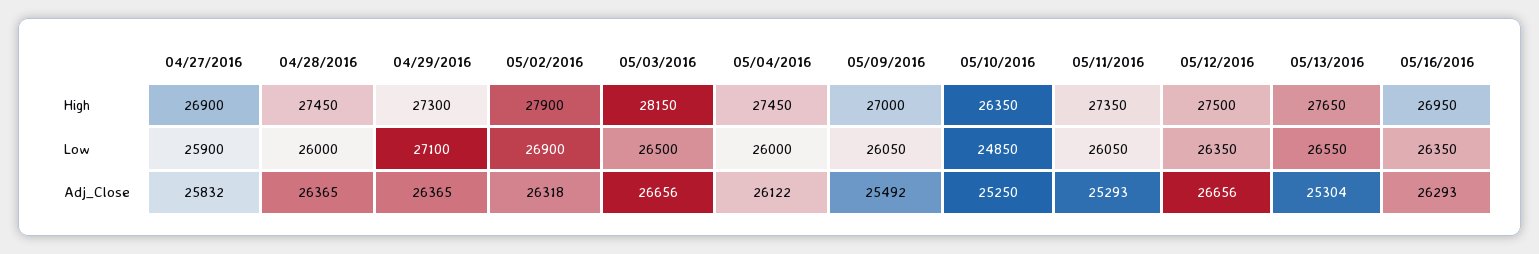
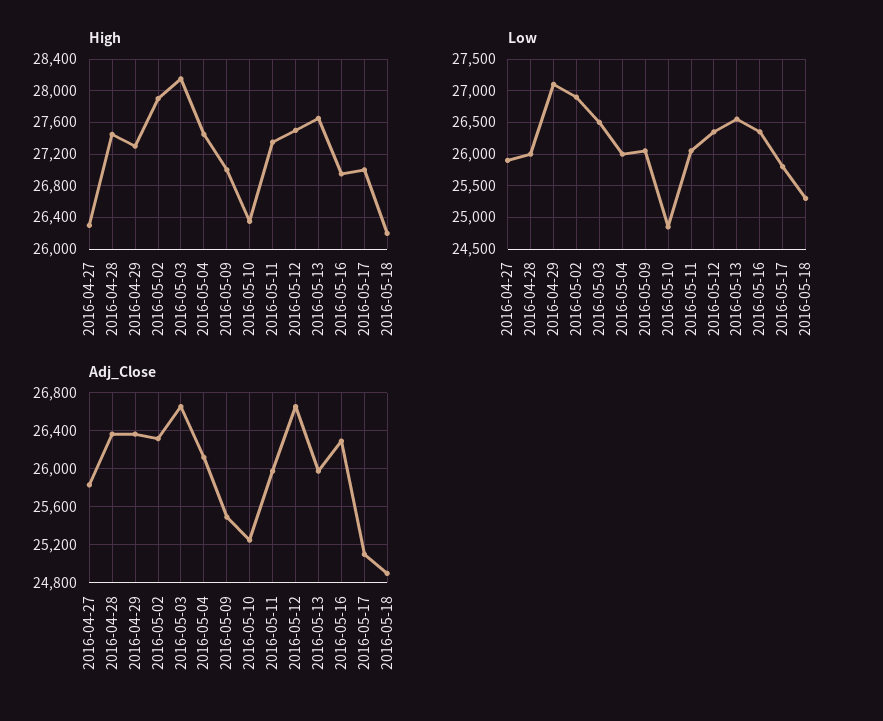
High, 04/27/2016: 26900 -> 26300
Adj_Close, 05/11/2016: 25293 -> 26000
Adj_Close, 05/13/2016: 25304 -> 26000
High, 2016-05-17: none -> 27000
High, 2016-05-18: none -> 26200
Low, 2016-05-17: none -> 25800
Low, 2016-05-18: none -> 25300
Adj_Close, 2016-05-17: none -> 25100
Adj_Close, 2016-05-18: none -> 24900

